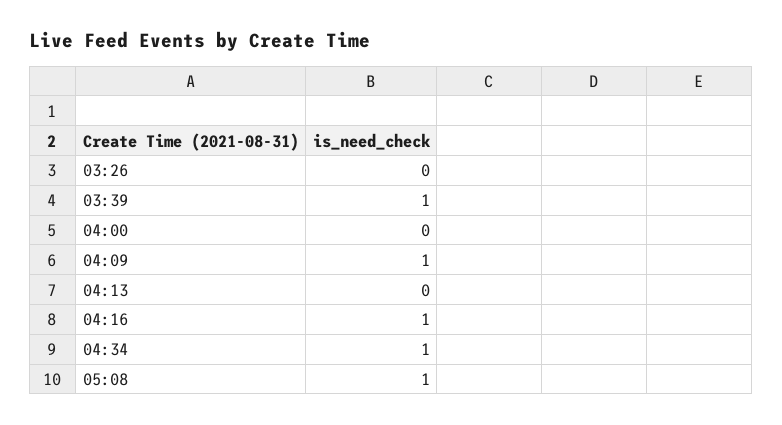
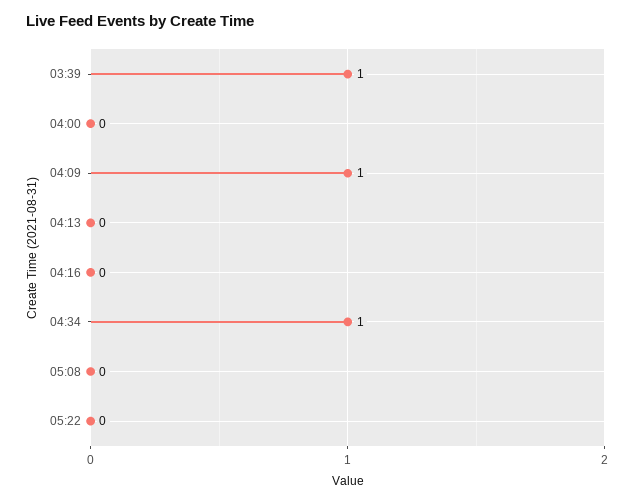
03:26: 0 -> none
04:16: 1 -> 0
05:08: 1 -> 0
05:22: none -> 0

